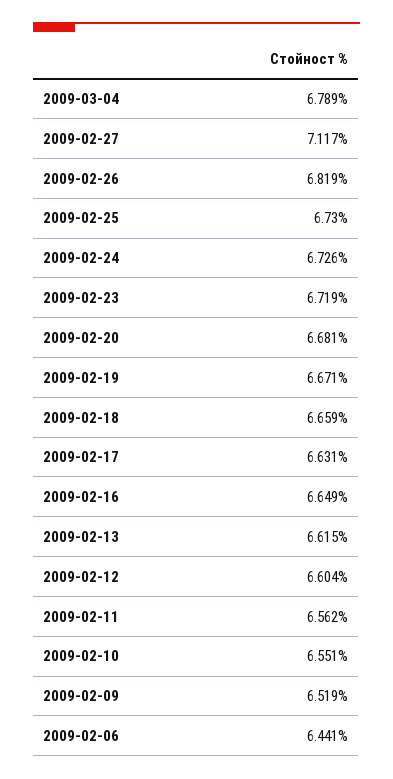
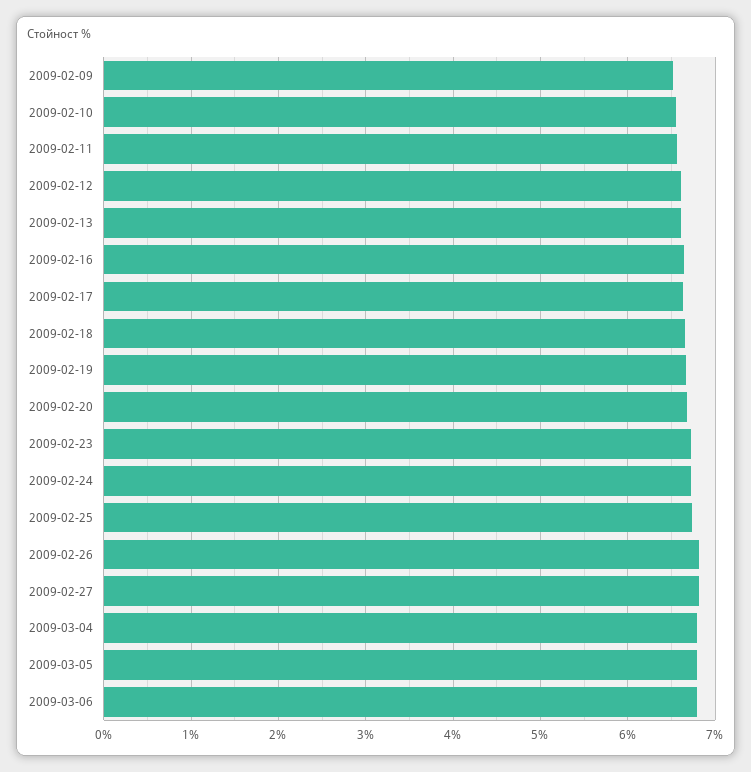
2009-02-27: 7.117 -> 6.8
2009-02-06: 6.441 -> none
2009-03-05: none -> 6.8
2009-03-06: none -> 6.8

